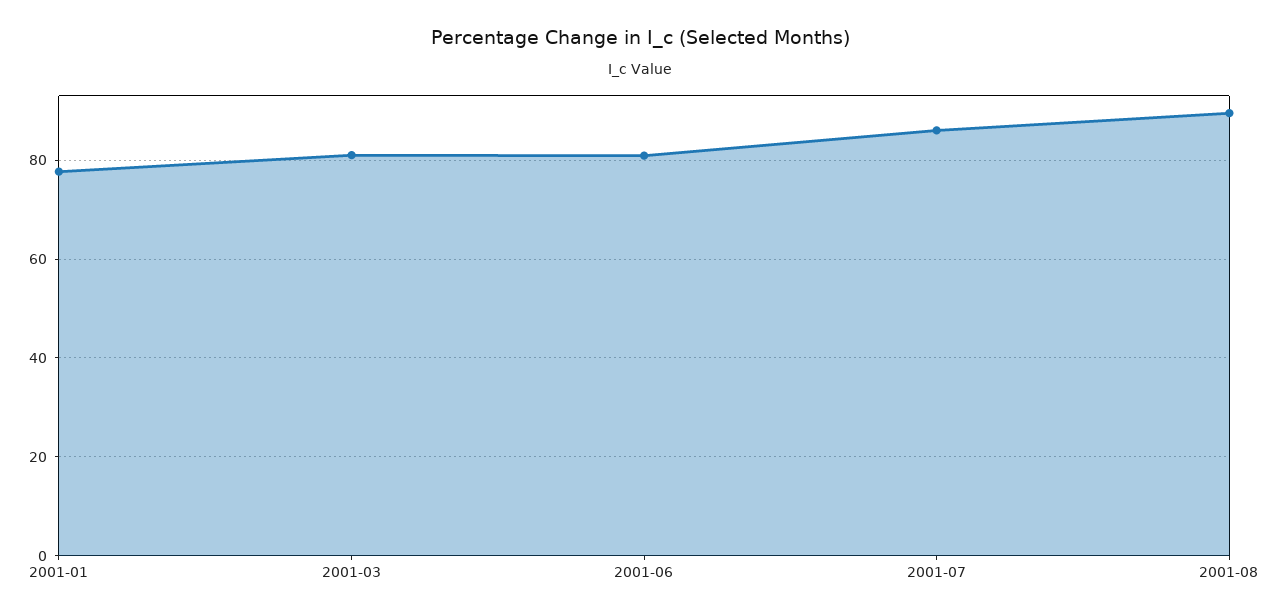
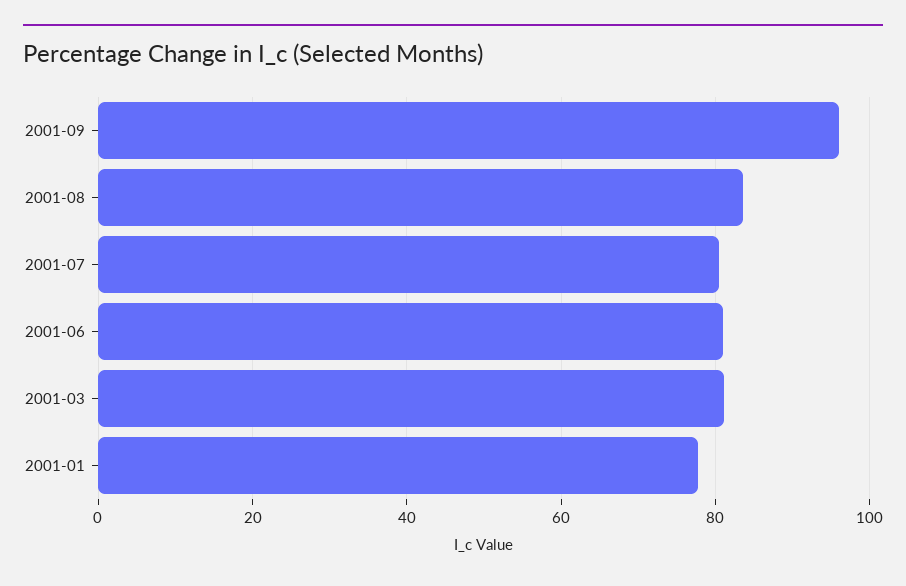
2001-07: 86 -> 80
2001-08: 90 -> 84
2001-09: none -> 96

